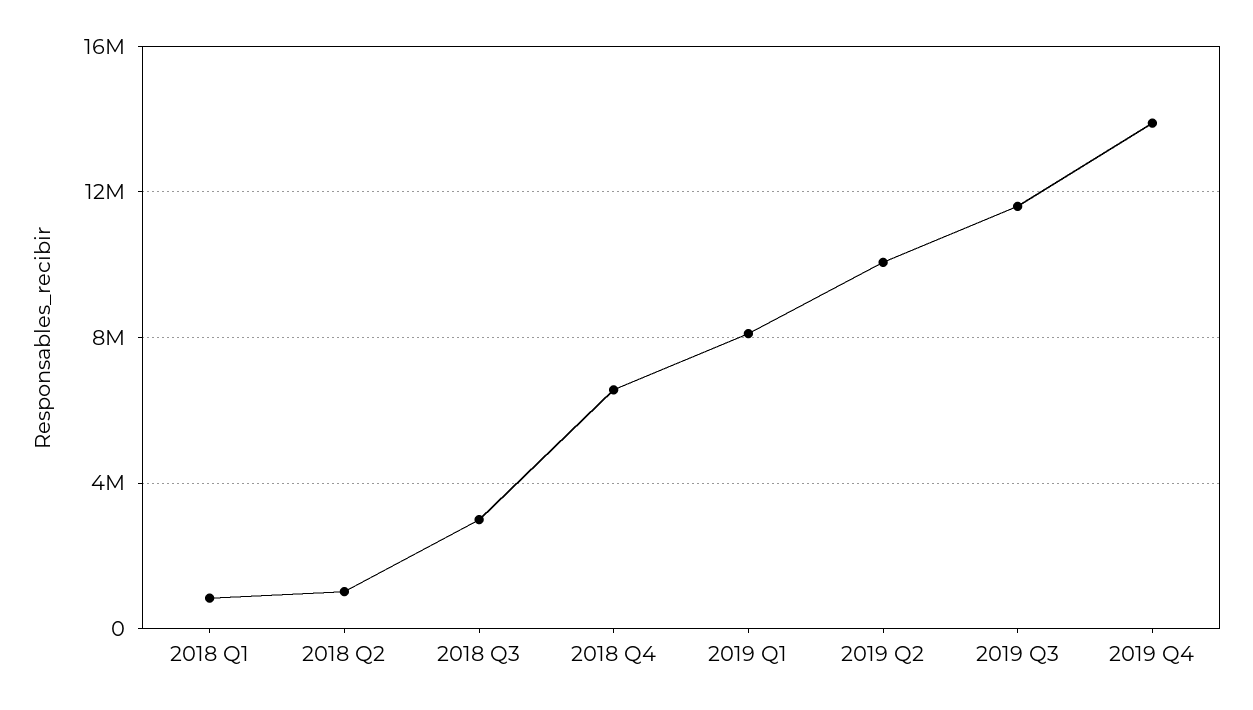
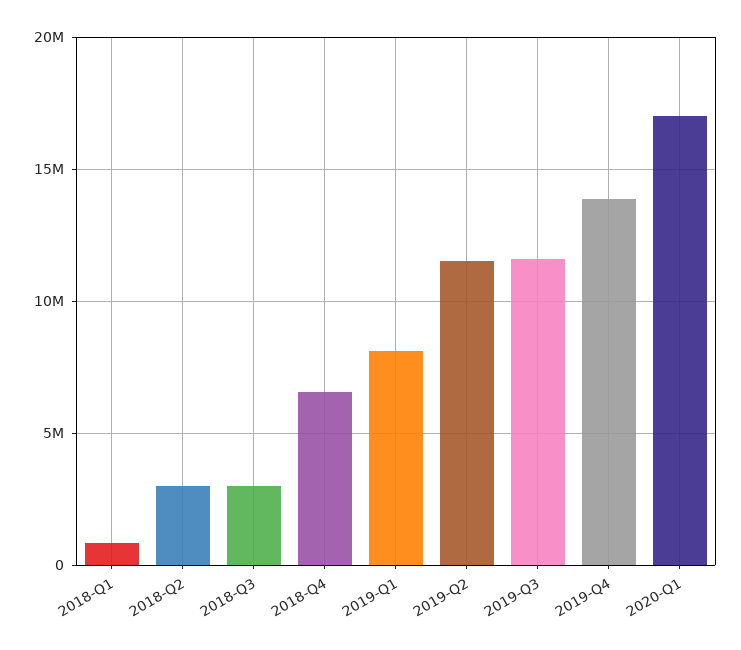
2018 Q2: 1000000 -> 3000000
2019 Q2: 10000000 -> 11500000
2020-Q1: none -> 17000000

